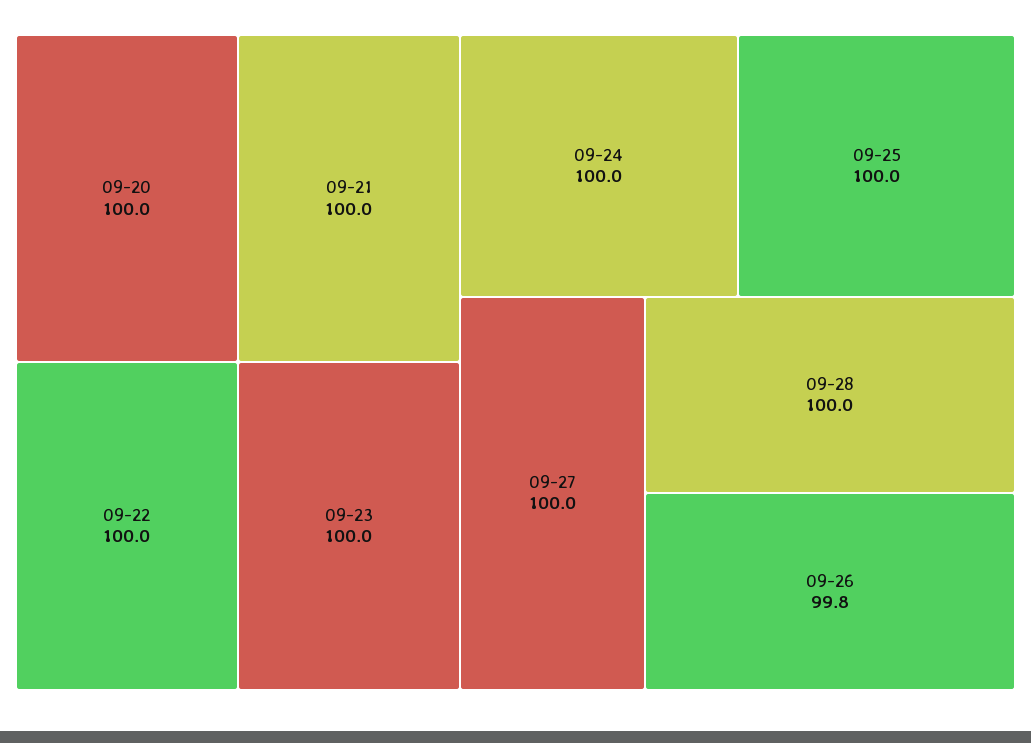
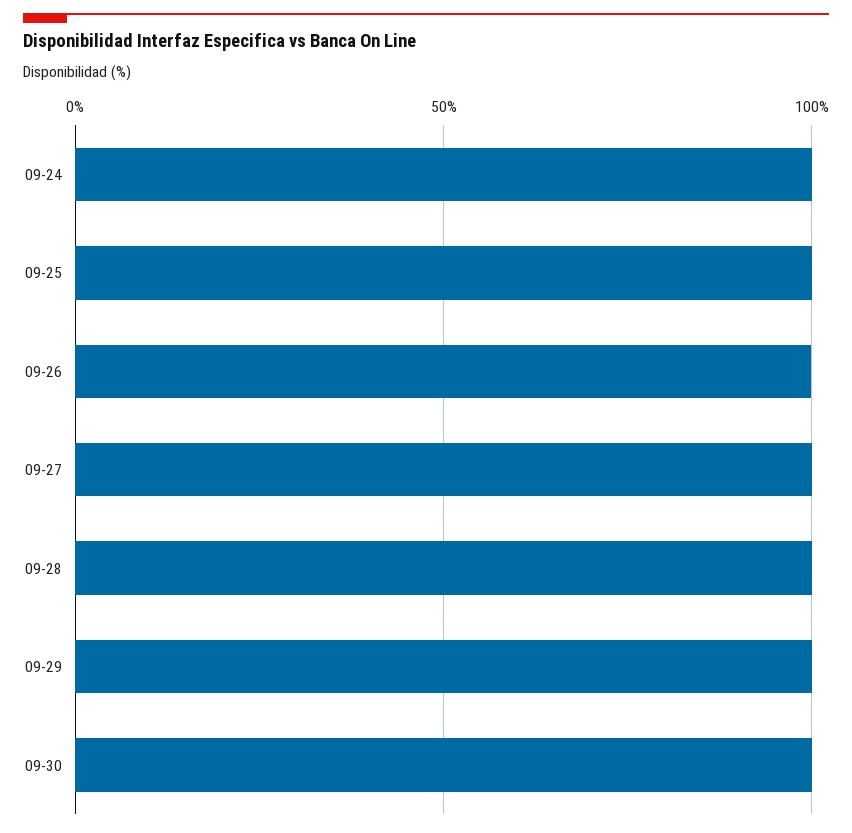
09-20: 100 -> none
09-21: 100 -> none
09-22: 100 -> none
09-23: 100 -> none
09-29: none -> 100
09-30: none -> 100

